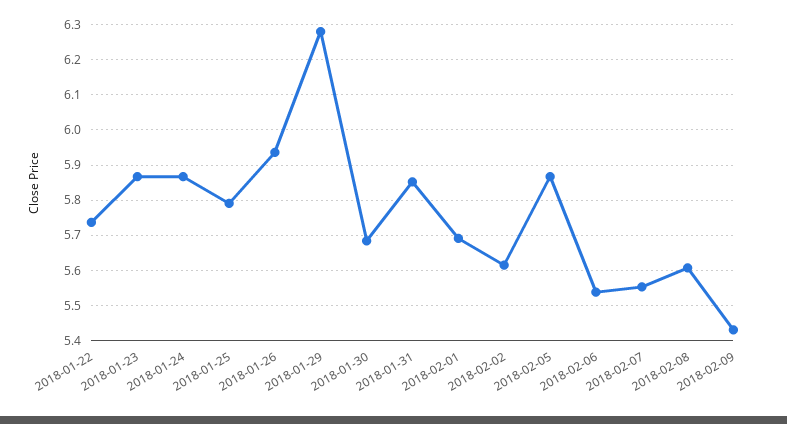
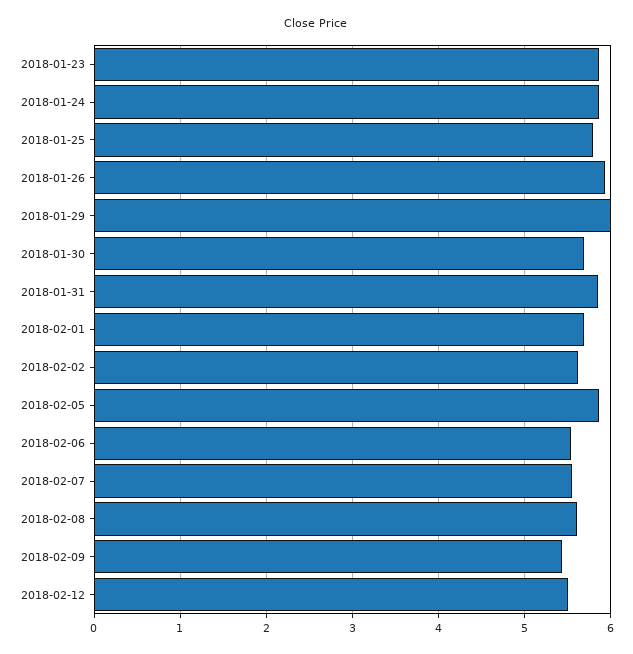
2018-01-22: 5.74 -> none
2018-01-29: 6.28 -> 6
2018-02-12: none -> 5.5

